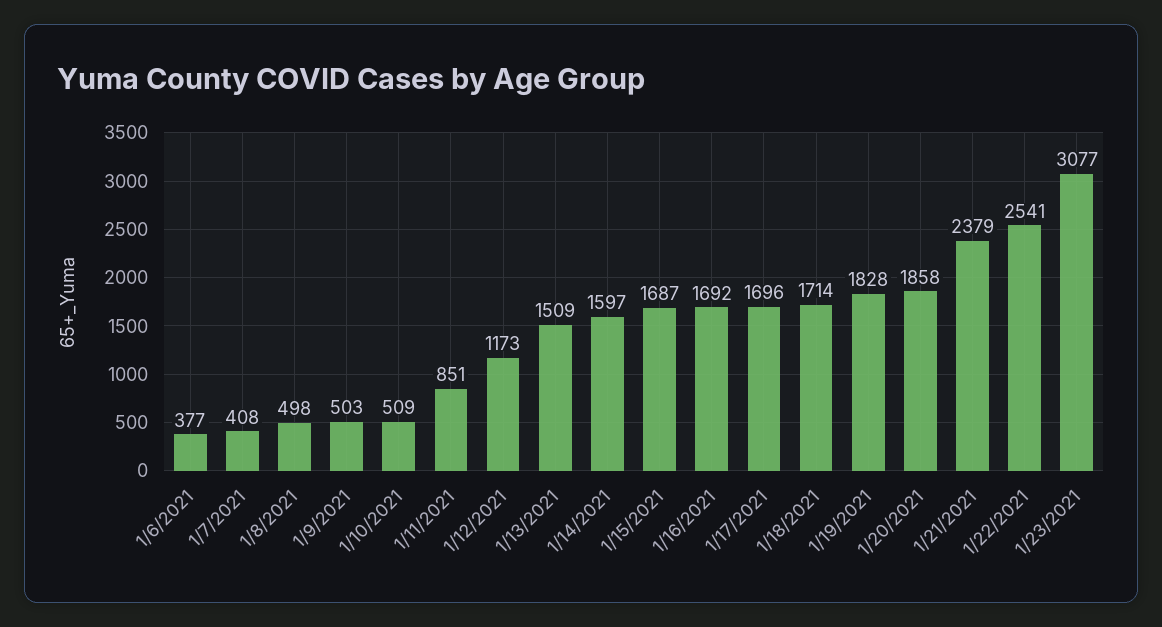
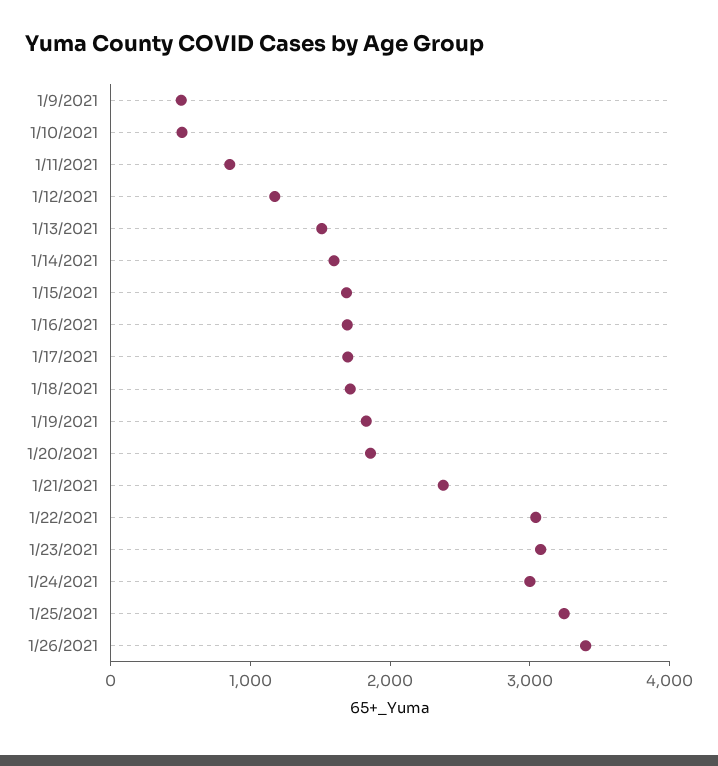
1/6/2021: 377 -> none
1/7/2021: 408 -> none
1/8/2021: 498 -> none
1/22/2021: 2541 -> 3000
1/24/2021: none -> 3000
1/25/2021: none -> 3200
1/26/2021: none -> 3400

